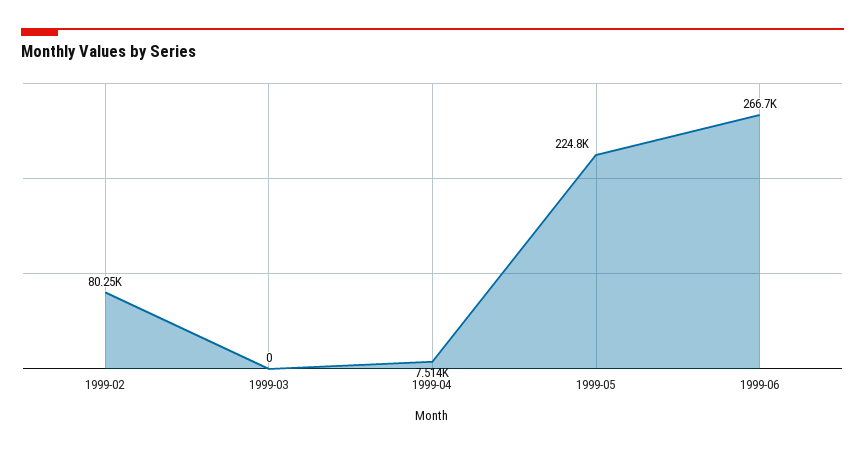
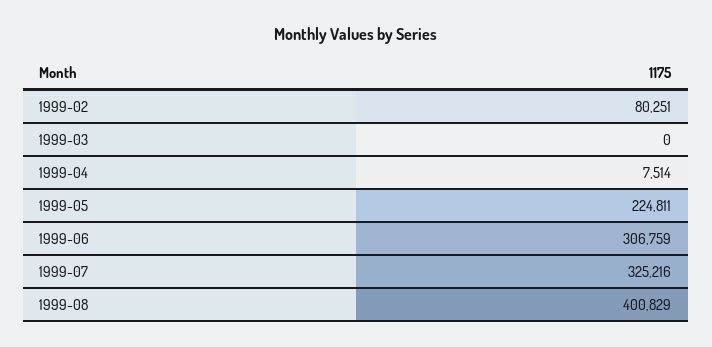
1999-06: 266700 -> 306759
1999-07: none -> 325216
1999-08: none -> 400829

